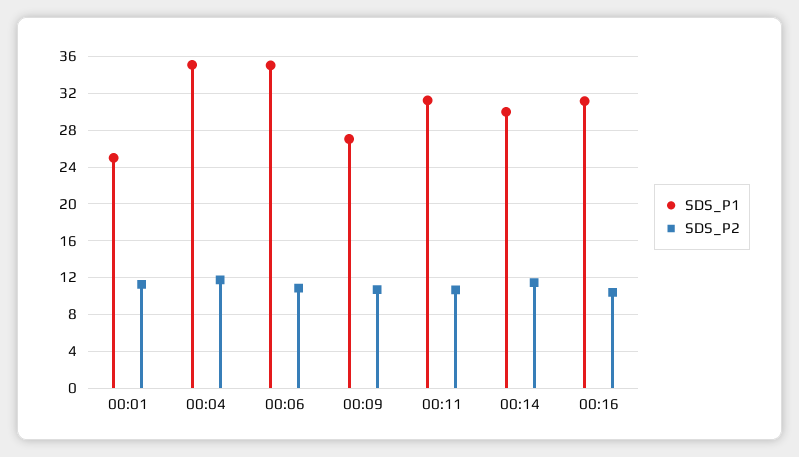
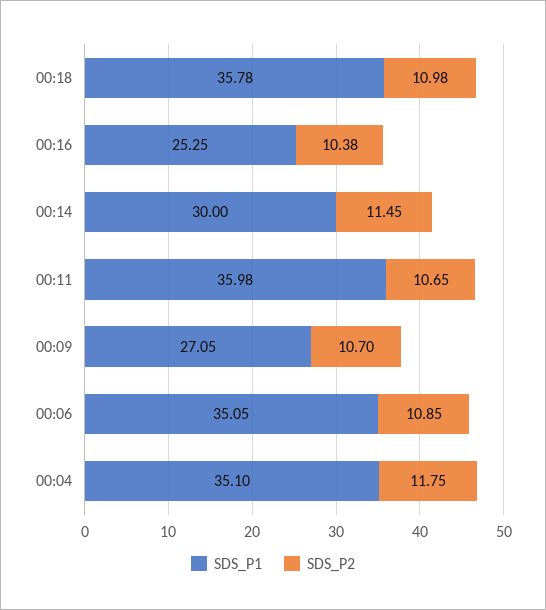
SDS_P1, 00:01: 25 -> none
SDS_P2, 00:01: 11 -> none
SDS_P1, 00:11: 31 -> 35.98
SDS_P1, 00:16: 31 -> 25.25
SDS_P1, 00:18: none -> 35.78
SDS_P2, 00:18: none -> 10.98

